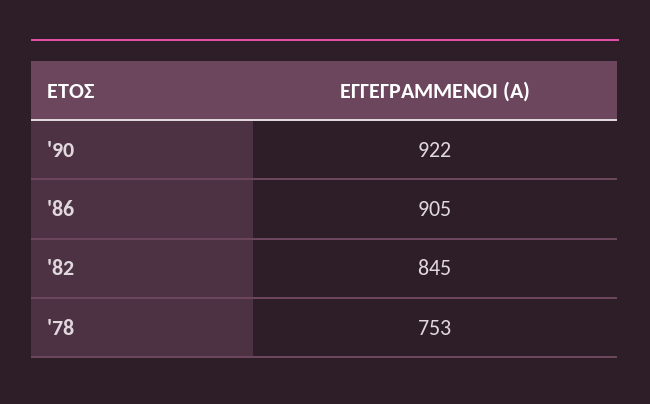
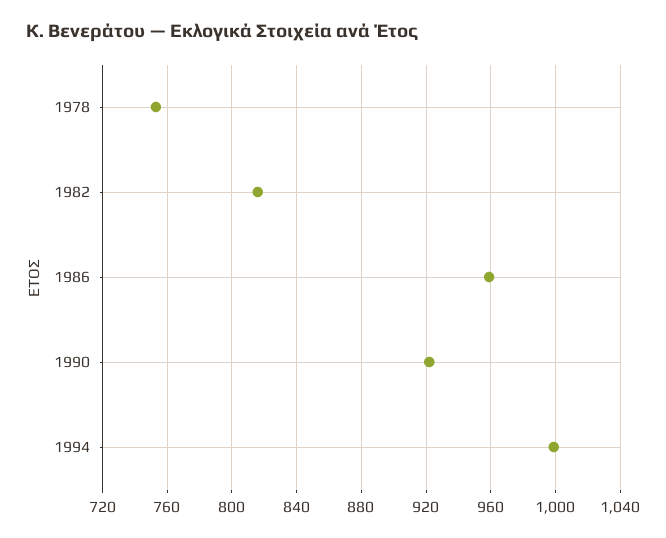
'86: 905 -> 960
'82: 845 -> 815
1994: none -> 1000

